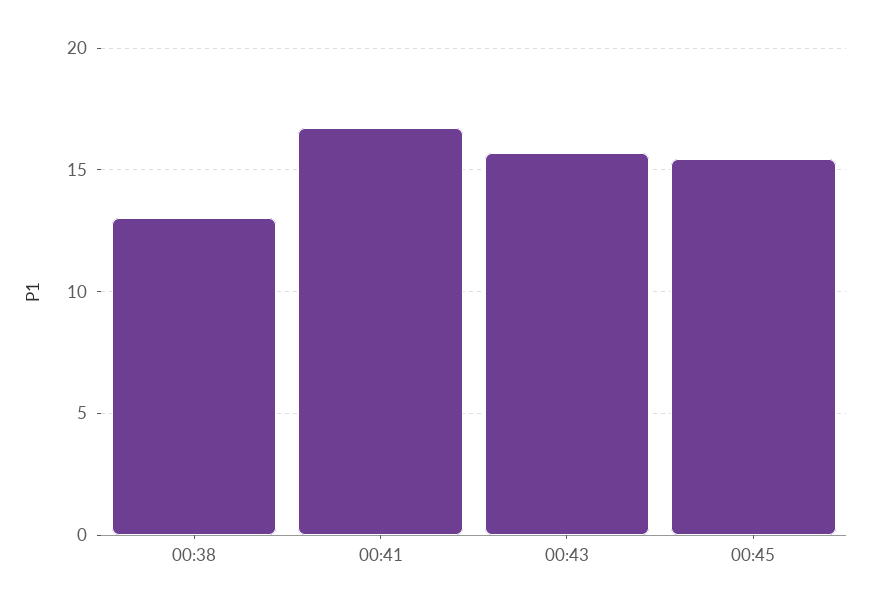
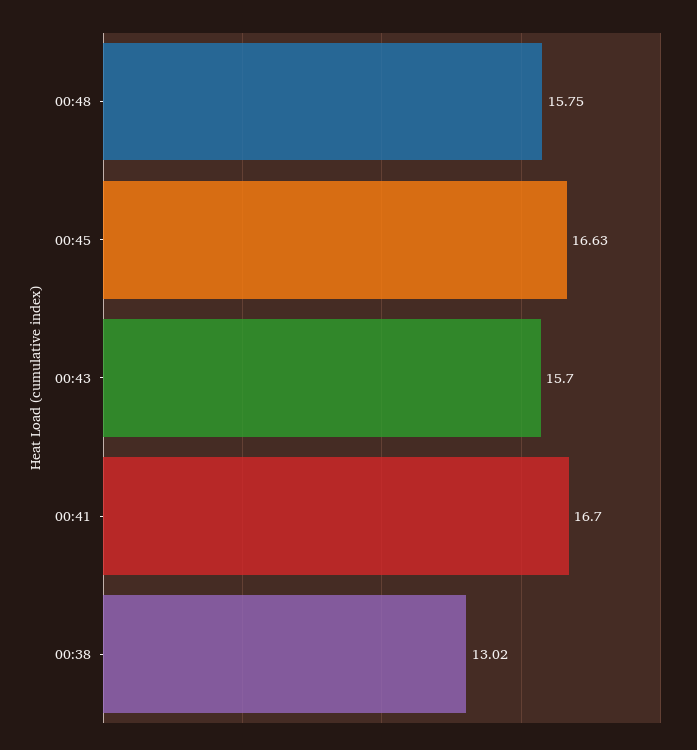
00:45: 15.5 -> 16.63
00:48: none -> 15.75

